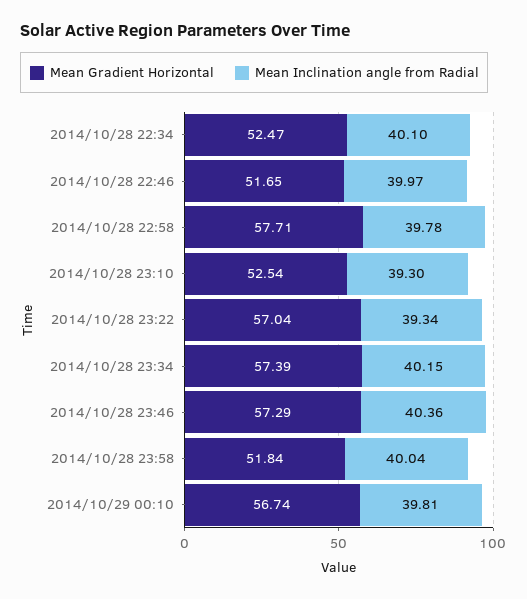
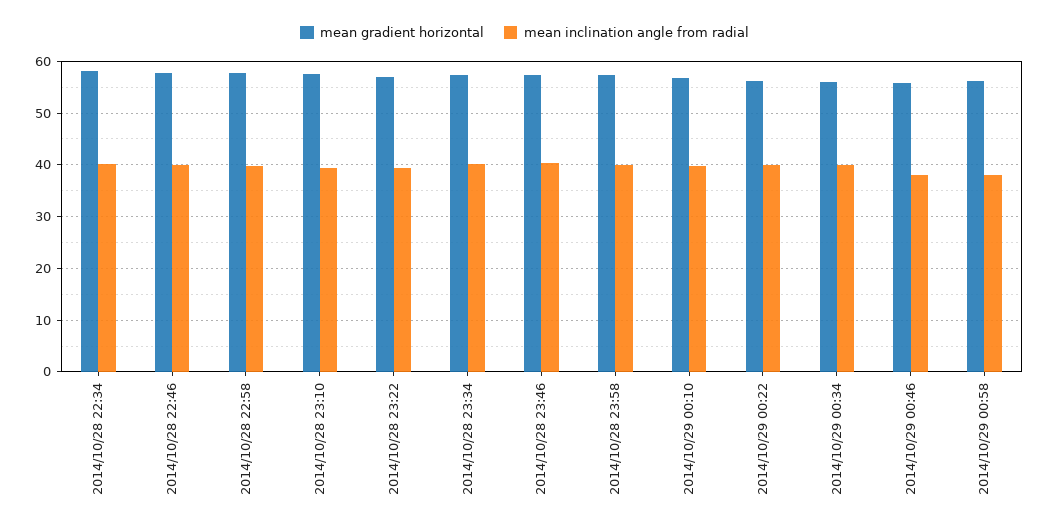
Mean Gradient Horizontal, 2014/10/28 22:34: 52.47 -> 58
Mean Gradient Horizontal, 2014/10/28 22:46: 51.65 -> 58
Mean Gradient Horizontal, 2014/10/28 23:10: 52.54 -> 58
Mean Gradient Horizontal, 2014/10/28 23:58: 51.84 -> 58
Mean Gradient Horizontal, 2014/10/29 00:22: none -> 56
Mean Inclination angle from Radial, 2014/10/29 00:22: none -> 40
Mean Gradient Horizontal, 2014/10/29 00:34: none -> 56
Mean Inclination angle from Radial, 2014/10/29 00:34: none -> 40
Mean Gradient Horizontal, 2014/10/29 00:46: none -> 56
Mean Inclination angle from Radial, 2014/10/29 00:46: none -> 38
Mean Gradient Horizontal, 2014/10/29 00:58: none -> 56
Mean Inclination angle from Radial, 2014/10/29 00:58: none -> 38

